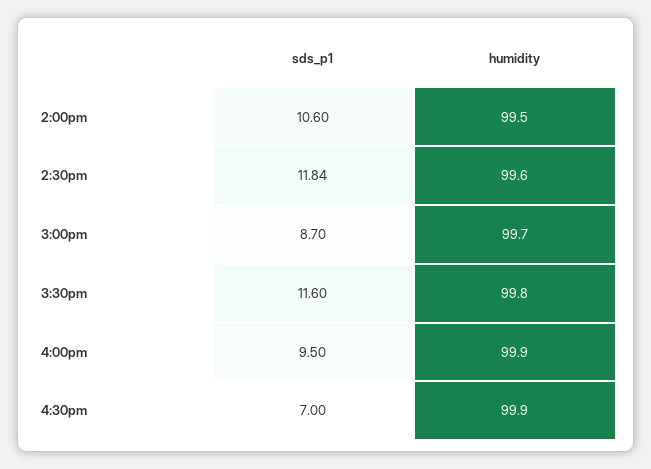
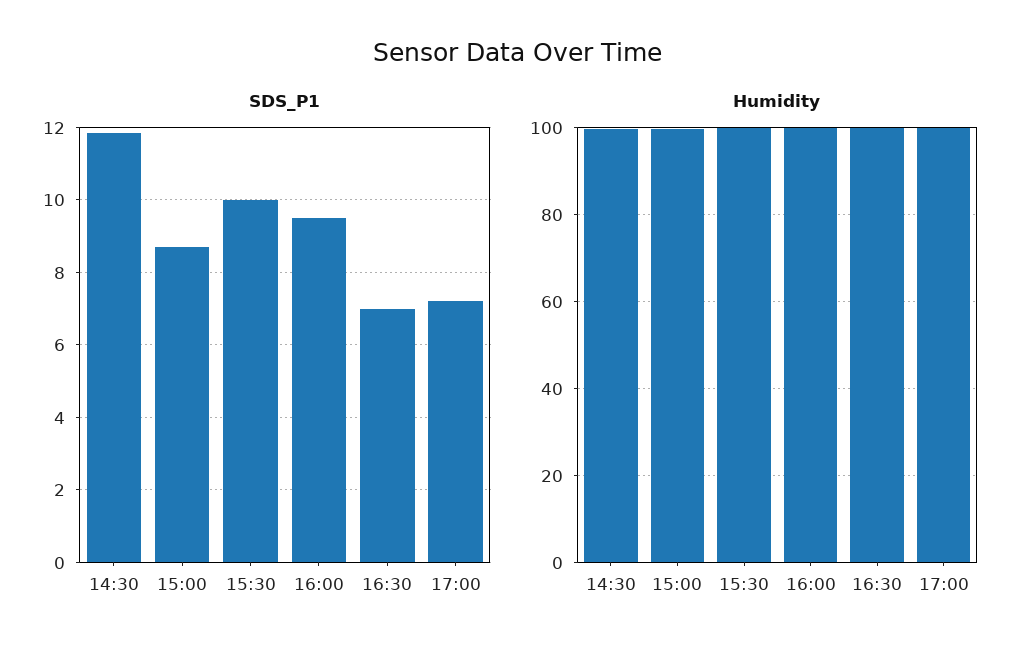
sds_p1, 2:00pm: 10.6 -> none
humidity, 2:00pm: 99.5 -> none
sds_p1, 3:30pm: 11.6 -> 10
sds_p1, 17:00: none -> 7.2
humidity, 17:00: none -> 100

